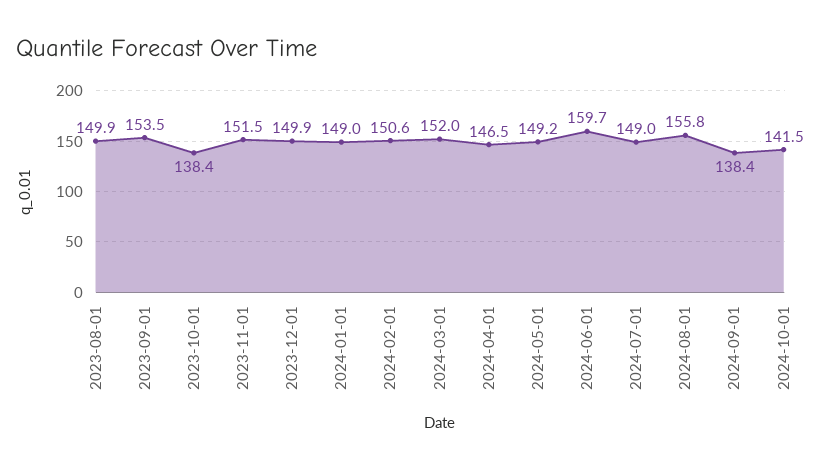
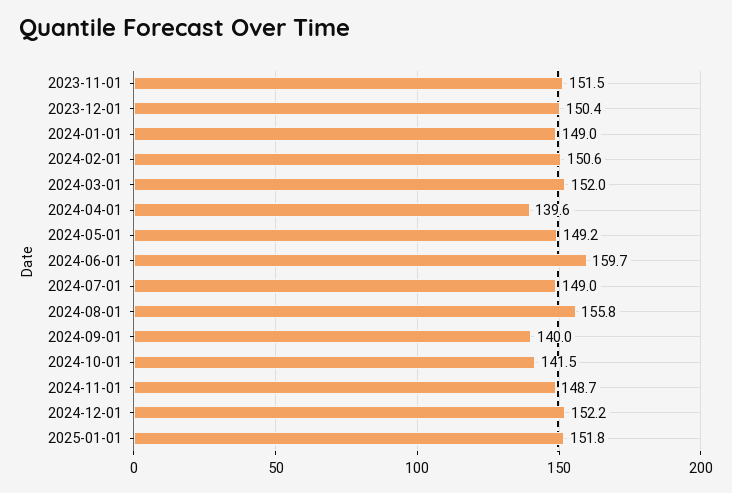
2023-08-01: 149.9 -> none
2023-09-01: 153.5 -> none
2023-10-01: 138.4 -> none
2023-12-01: 149.9 -> 150.4
2024-04-01: 146.5 -> 139.6
2024-09-01: 138.4 -> 140
2024-11-01: none -> 148.7
2024-12-01: none -> 152.2
2025-01-01: none -> 151.8

